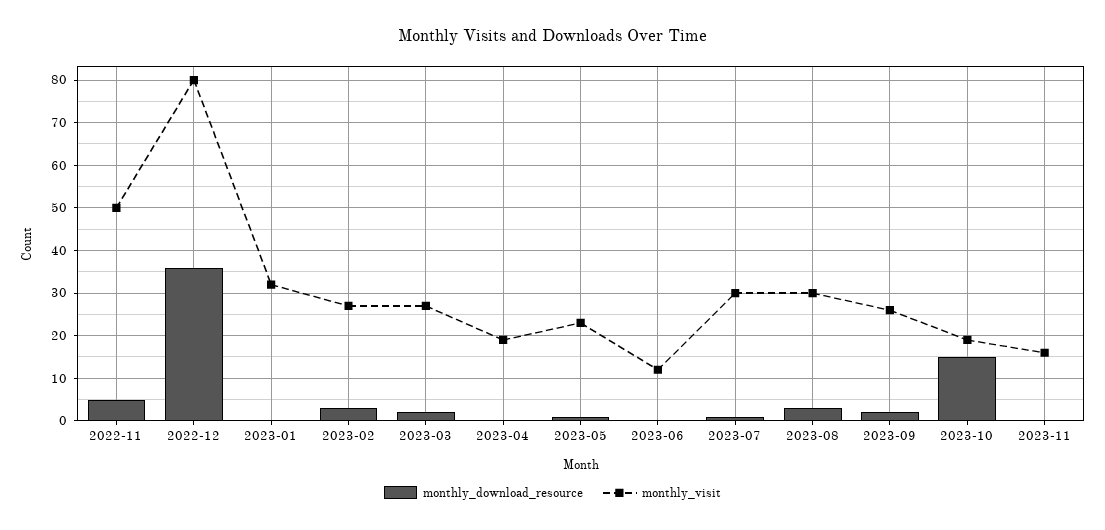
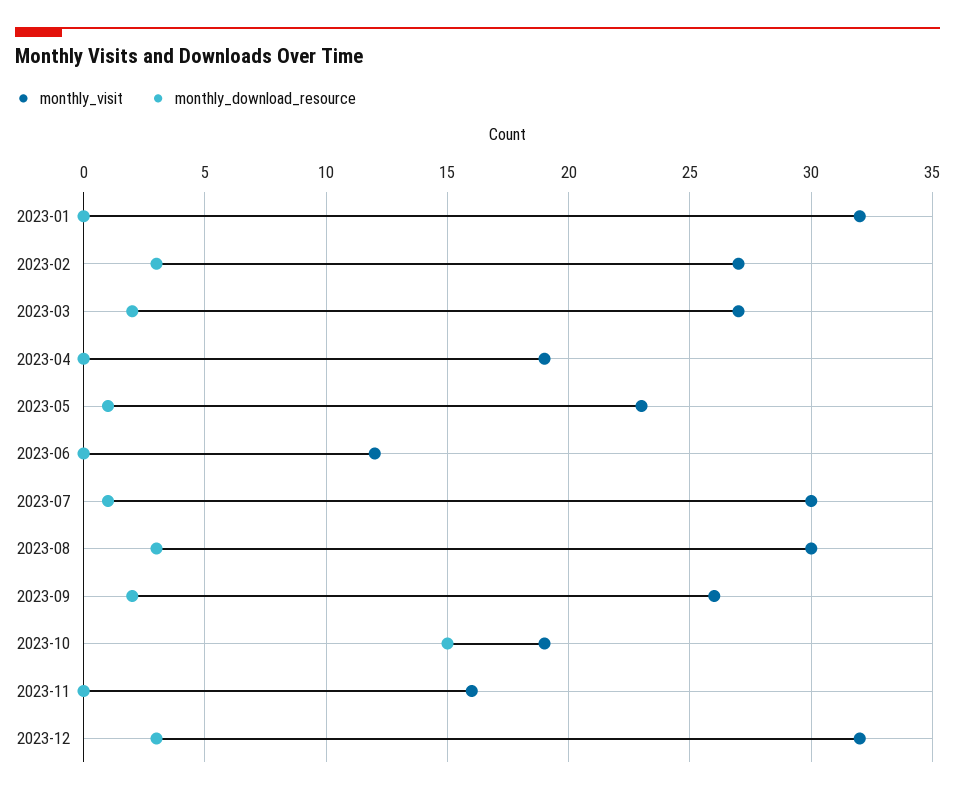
monthly_download_resource, 2022-11: 5 -> none
monthly_visit, 2022-11: 50 -> none
monthly_download_resource, 2022-12: 35 -> none
monthly_visit, 2022-12: 80 -> none
monthly_visit, 2023-12: none -> 32
monthly_download_resource, 2023-12: none -> 3

